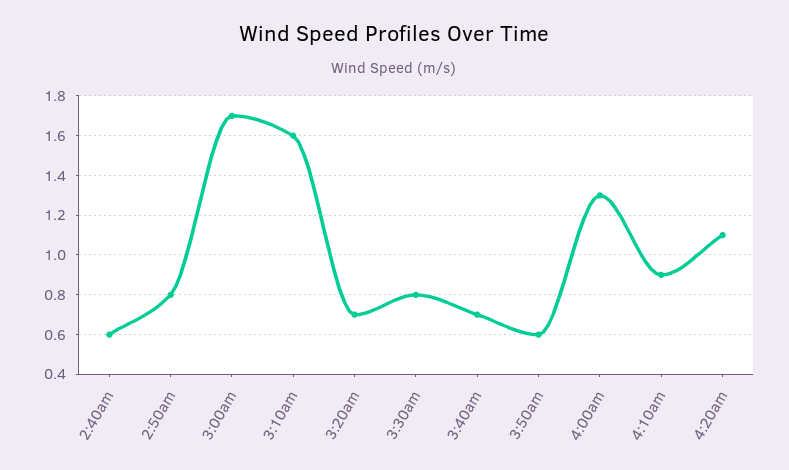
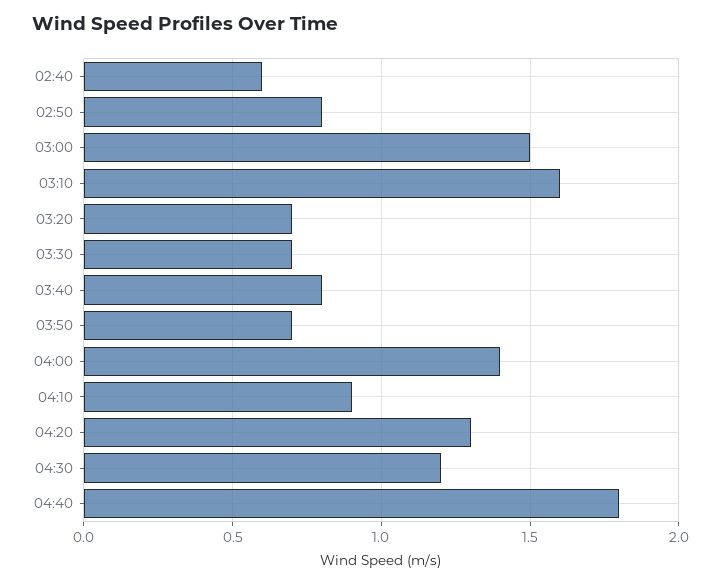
3:00am: 1.7 -> 1.5
3:30am: 0.8 -> 0.7
3:40am: 0.7 -> 0.8
3:50am: 0.6 -> 0.7
4:00am: 1.3 -> 1.4
4:20am: 1.1 -> 1.3
04:30: none -> 1.2
04:40: none -> 1.8

